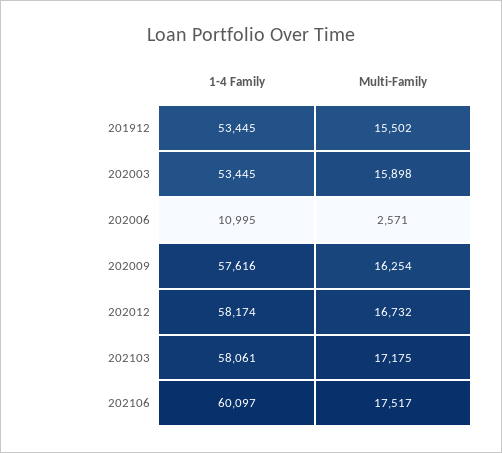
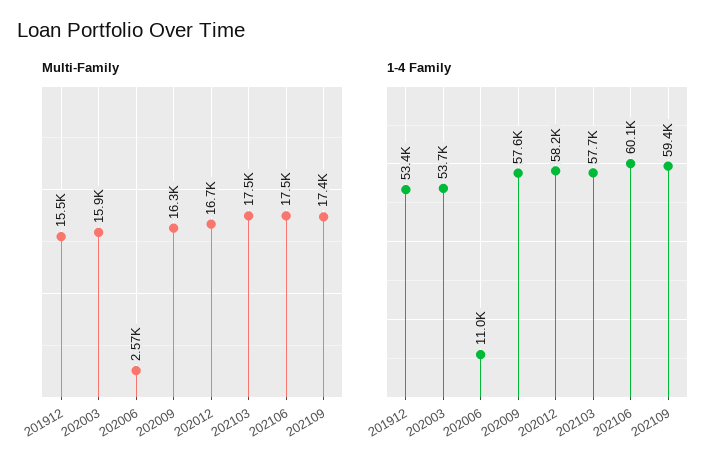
1-4 Family, 202003: 53445 -> 53700
1-4 Family, 202103: 58061 -> 57700
Multi-Family, 202103: 17175 -> 17500
Multi-Family, 202109: none -> 17400
1-4 Family, 202109: none -> 59400

